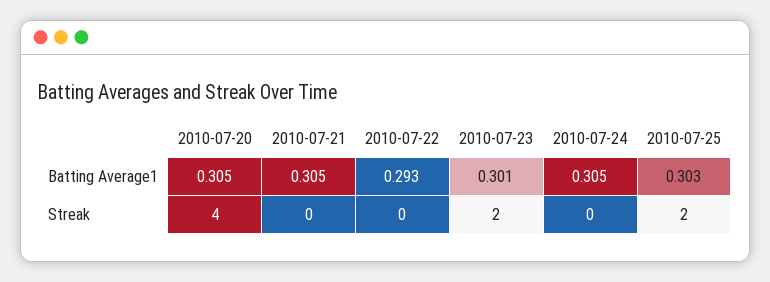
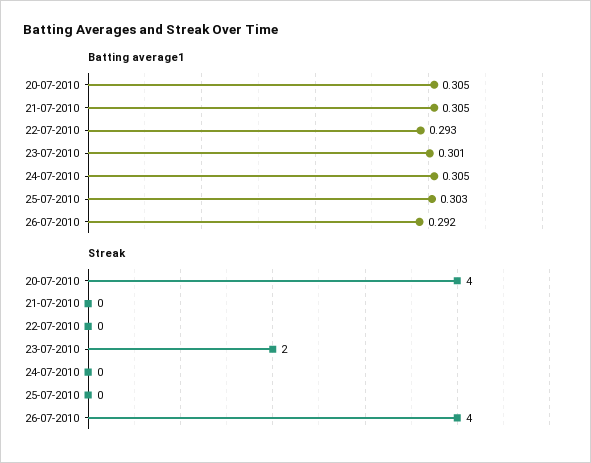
Streak, 2010-07-25: 2 -> 0
Batting Average1, 26-07-2010: none -> 0.292
Streak, 26-07-2010: none -> 4

